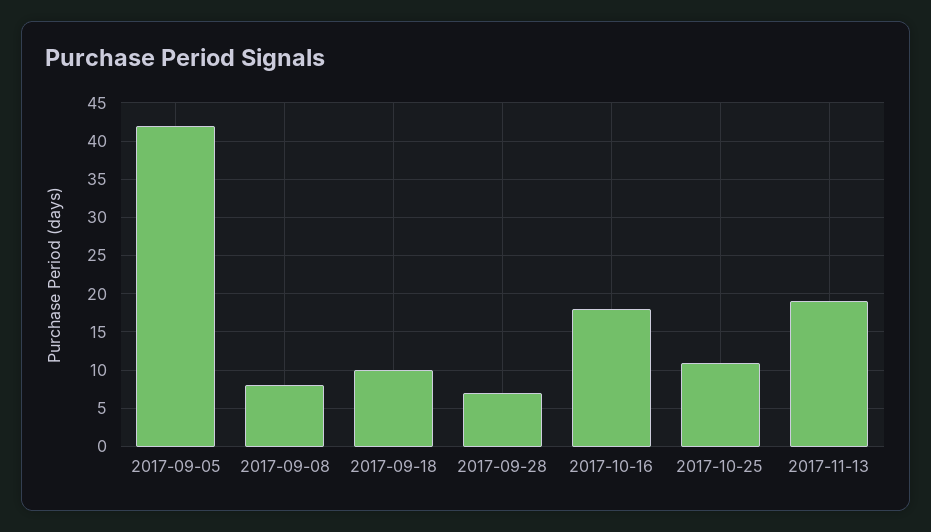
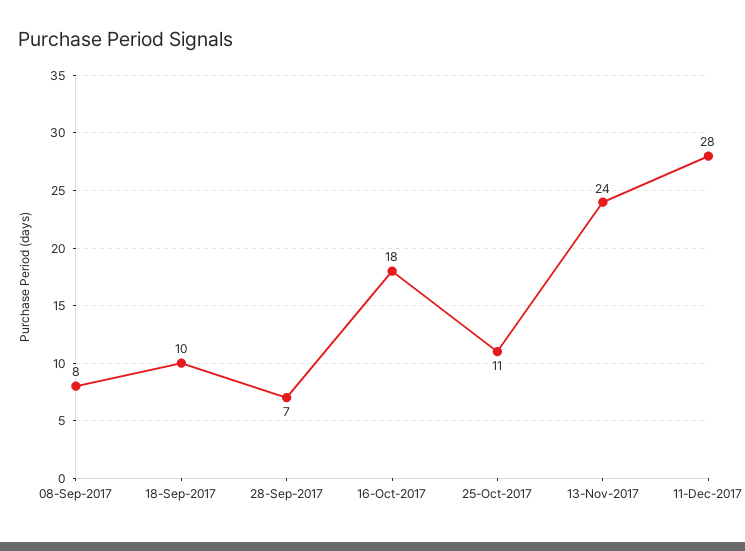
2017-09-05: 42 -> none
2017-11-13: 19 -> 24
11-Dec-2017: none -> 28

